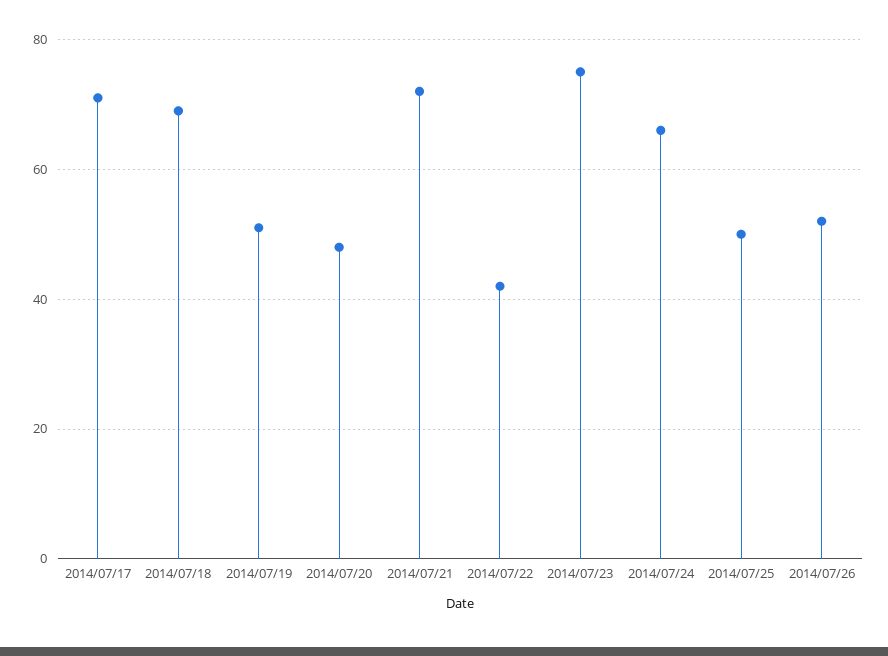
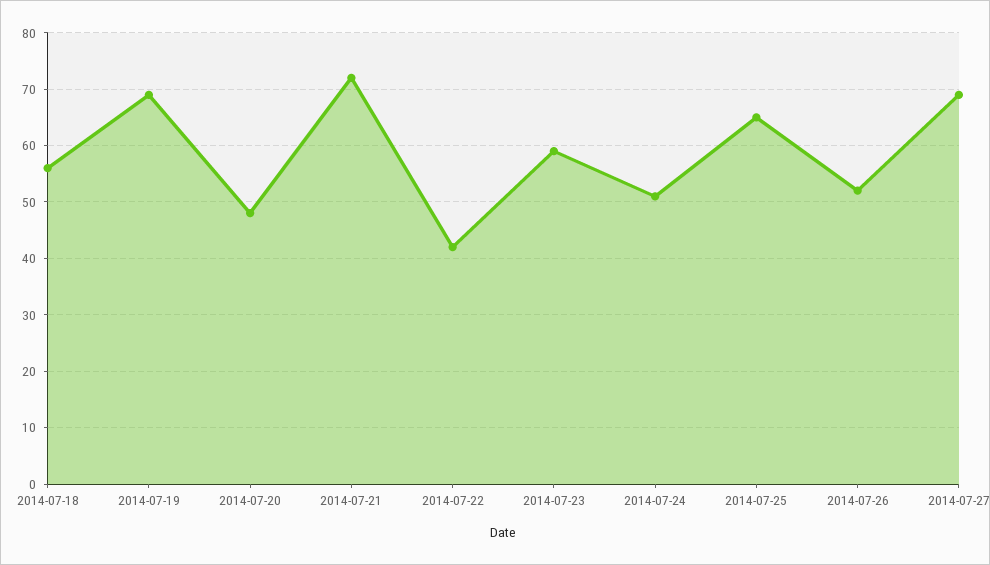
2014/07/17: 70 -> none
2014/07/18: 70 -> 55
2014/07/19: 50 -> 70
2014/07/23: 75 -> 60
2014/07/24: 65 -> 50
2014/07/25: 50 -> 65
2014-07-27: none -> 70

